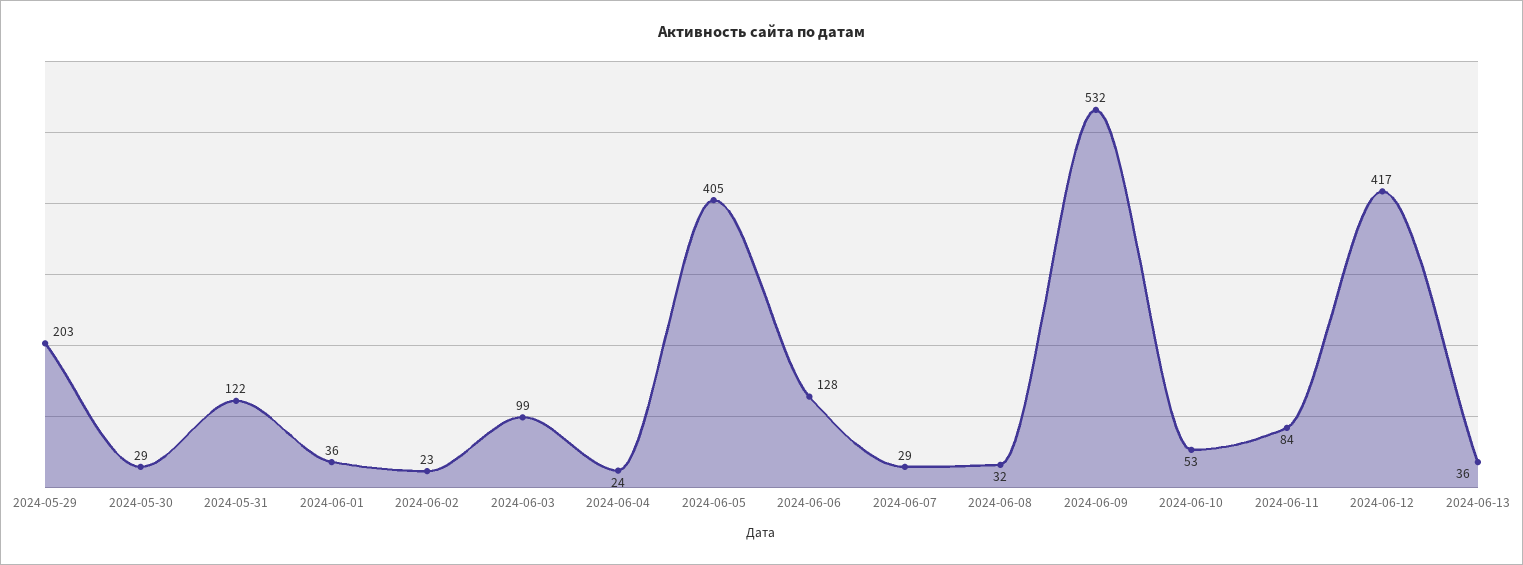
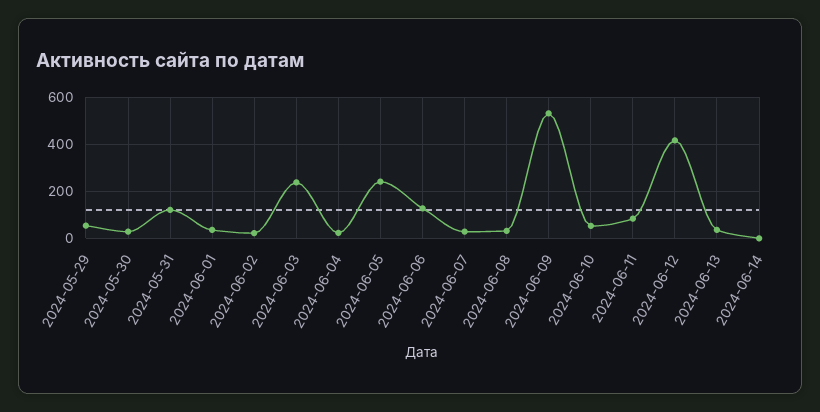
2024-05-29: 203 -> 50
2024-06-03: 99 -> 250
2024-06-05: 405 -> 250
2024-06-14: none -> 0

